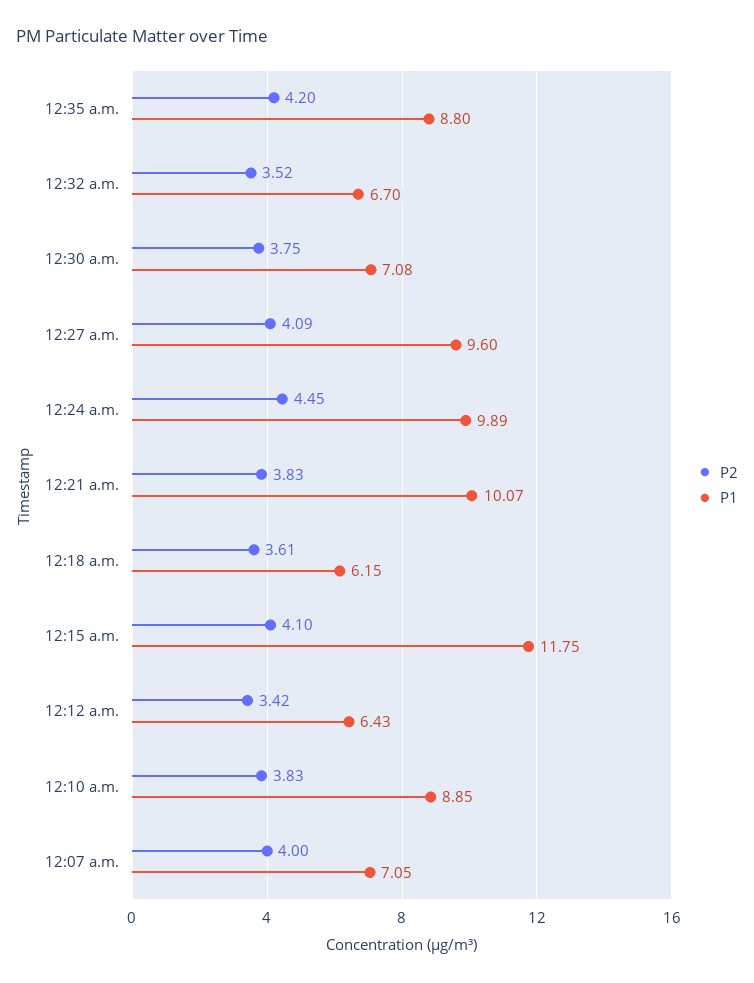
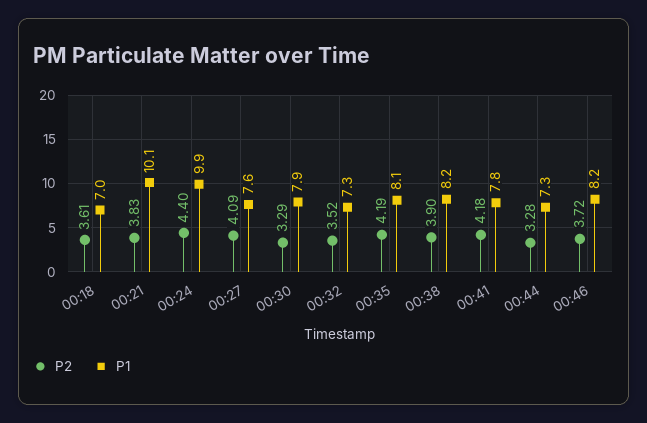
P2, 12:35 a.m.: 4.2 -> 4.19
P1, 12:35 a.m.: 8.8 -> 8.1
P1, 12:32 a.m.: 6.7 -> 7.3
P2, 12:30 a.m.: 3.75 -> 3.29
P1, 12:30 a.m.: 7.08 -> 7.9
P1, 12:27 a.m.: 9.6 -> 7.6
P2, 12:24 a.m.: 4.45 -> 4.4
P1, 12:18 a.m.: 6.15 -> 7
P2, 12:15 a.m.: 4.1 -> none
P1, 12:15 a.m.: 11.75 -> none
P2, 12:12 a.m.: 3.42 -> none
P1, 12:12 a.m.: 6.43 -> none
P2, 12:10 a.m.: 3.83 -> none
P1, 12:10 a.m.: 8.85 -> none
P2, 12:07 a.m.: 4 -> none
P1, 12:07 a.m.: 7.05 -> none
P2, 00:38: none -> 3.9
P1, 00:38: none -> 8.2
P2, 00:41: none -> 4.18
P1, 00:41: none -> 7.8
P2, 00:44: none -> 3.28
P1, 00:44: none -> 7.3
P2, 00:46: none -> 3.72
P1, 00:46: none -> 8.2

